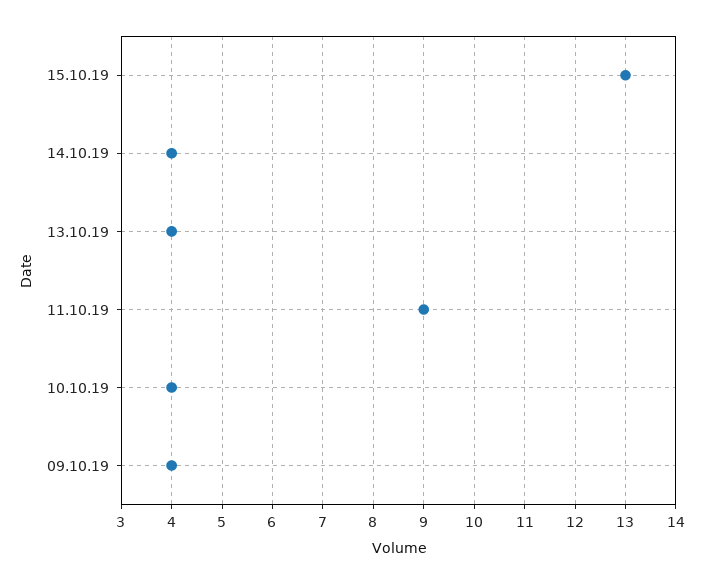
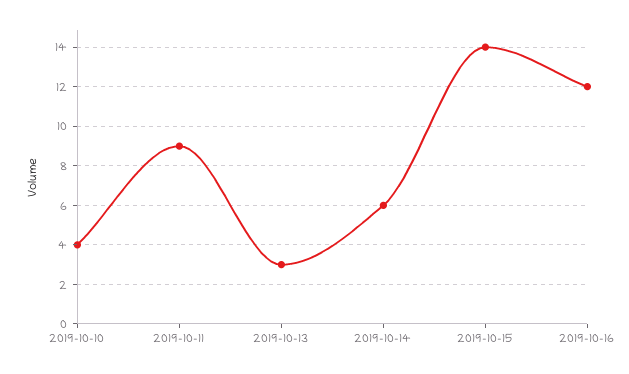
15.10.19: 13 -> 14
14.10.19: 4 -> 6
13.10.19: 4 -> 3
09.10.19: 4 -> none
2019-10-16: none -> 12

